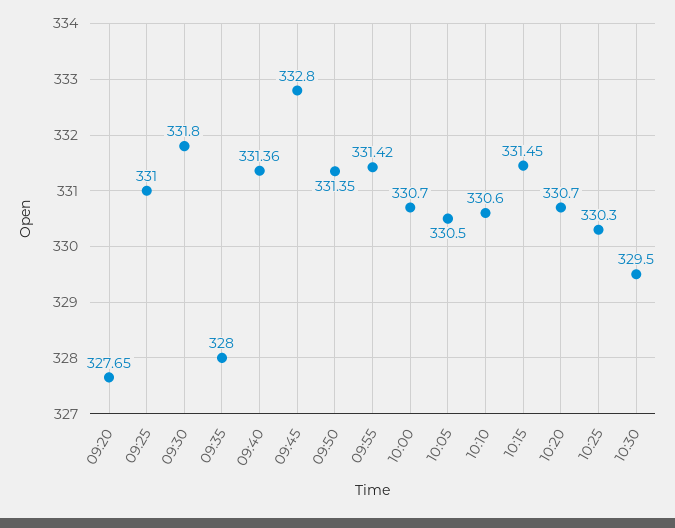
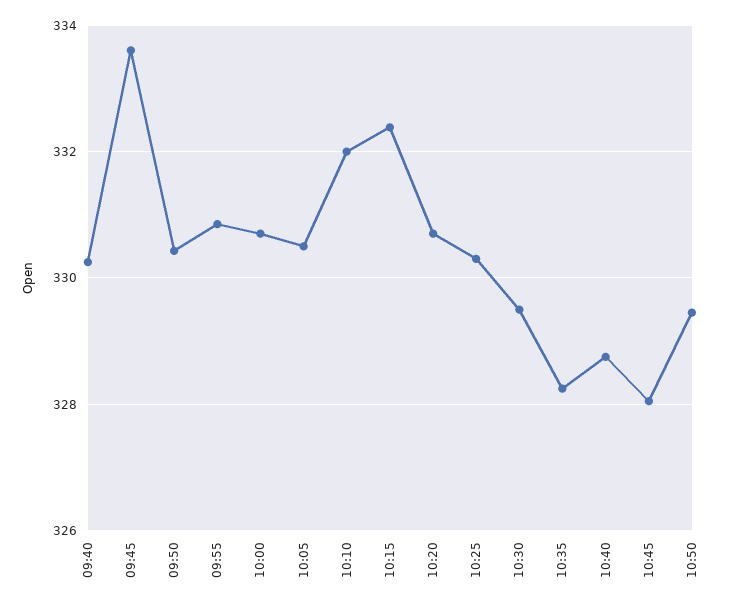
09:20: 327.65 -> none
09:25: 331 -> none
09:30: 331.8 -> none
09:35: 328 -> none
09:40: 331.36 -> 330.2
09:45: 332.8 -> 333.6
09:50: 331.35 -> 330.4
09:55: 331.42 -> 330.8
10:10: 330.6 -> 332
10:15: 331.45 -> 332.4
10:35: none -> 328.2
10:40: none -> 328.8
10:45: none -> 328
10:50: none -> 329.4

